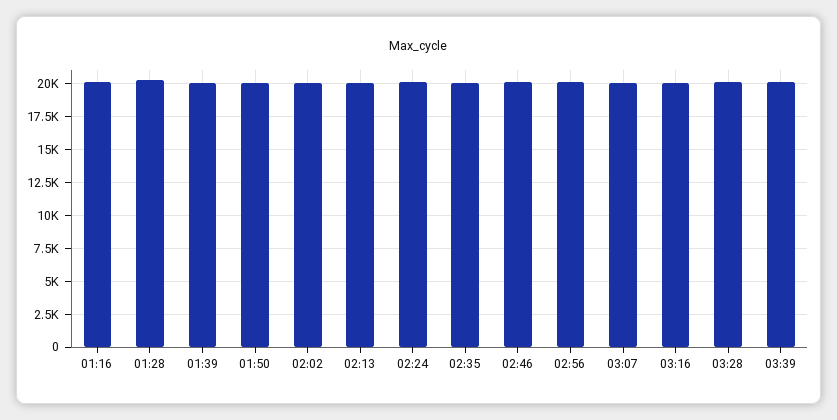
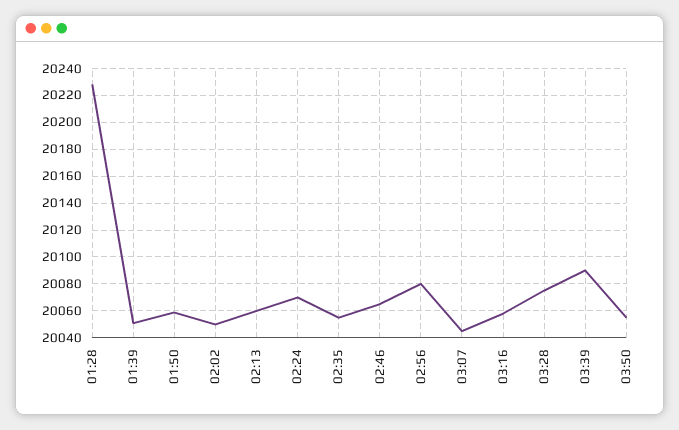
01:16: 20000 -> none
03:50: none -> 20055

